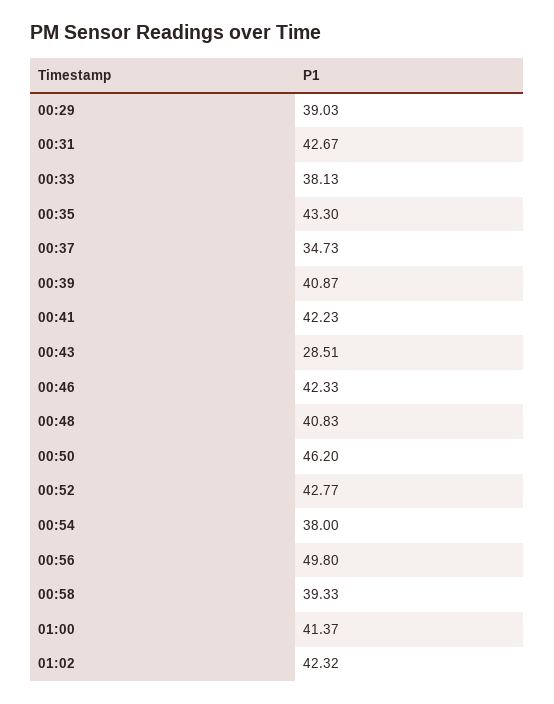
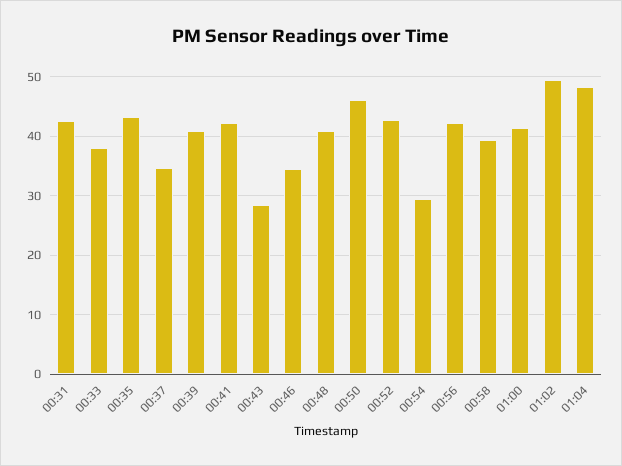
00:29: 39.03 -> none
00:46: 42.33 -> 34
00:54: 38 -> 30
00:56: 49.8 -> 42
01:02: 42.32 -> 50
01:04: none -> 48

